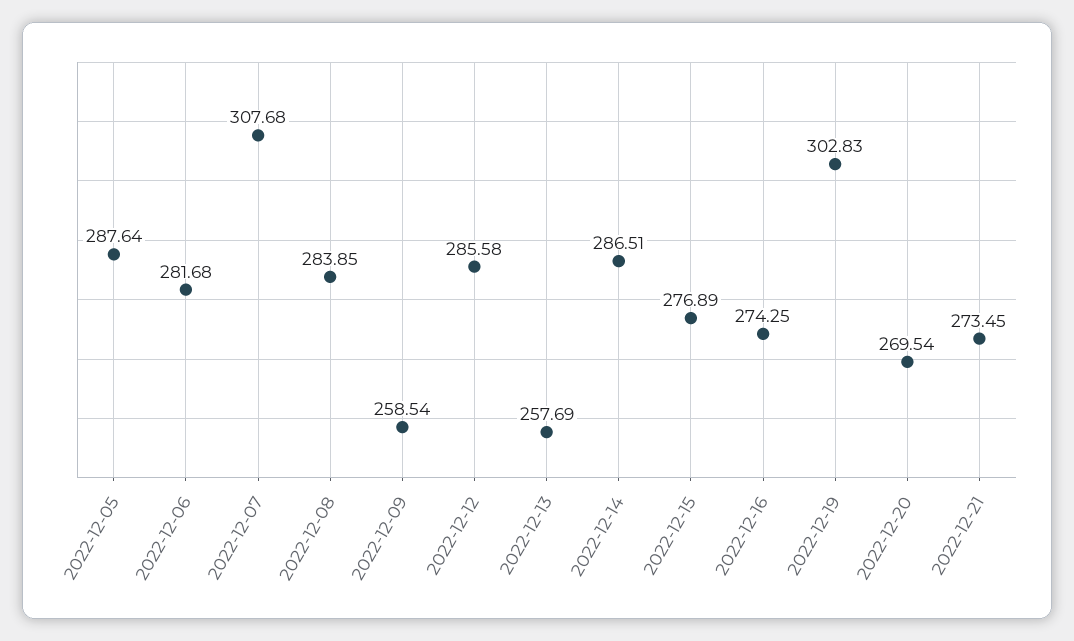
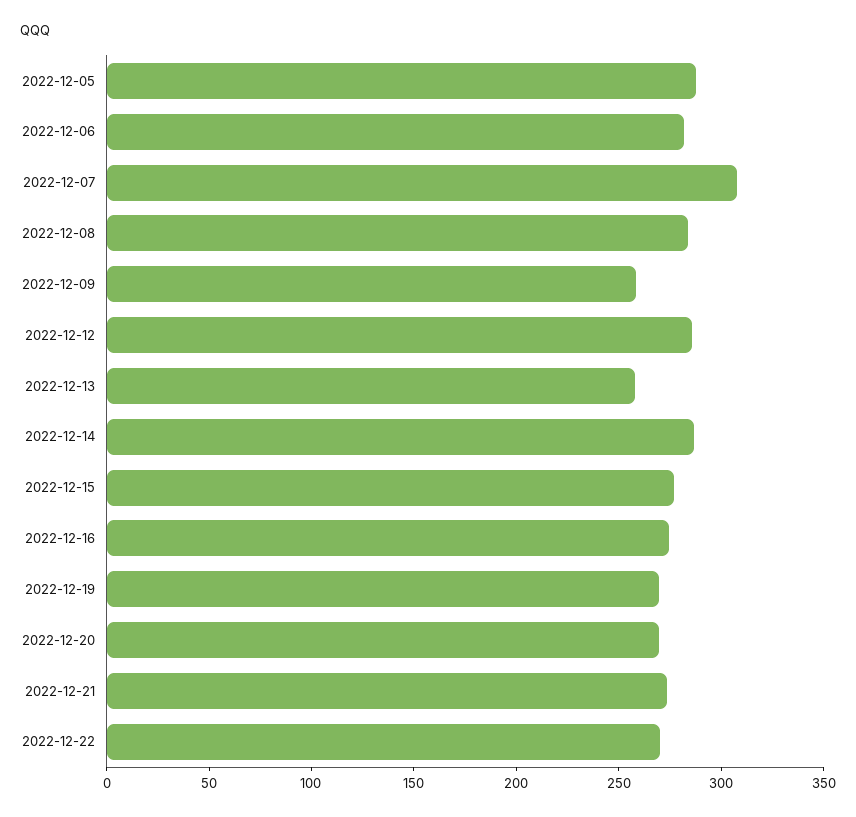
2022-12-19: 302.83 -> 270
2022-12-22: none -> 270

